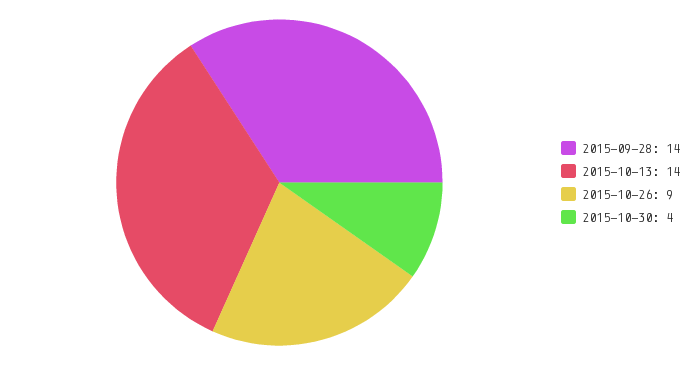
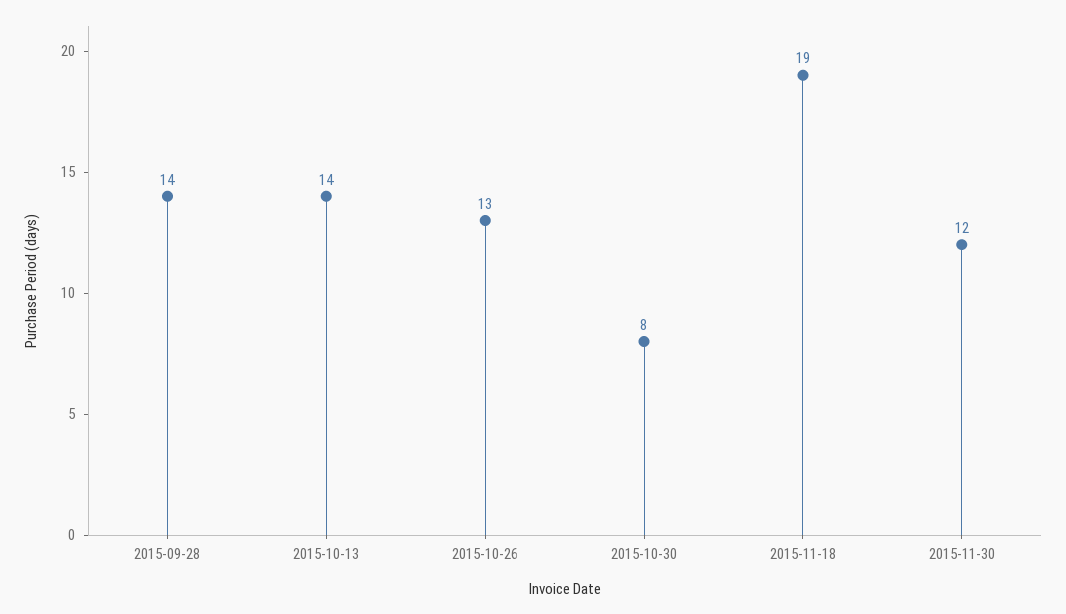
2015-10-26: 9 -> 13
2015-10-30: 4 -> 8
2015-11-18: none -> 19
2015-11-30: none -> 12

